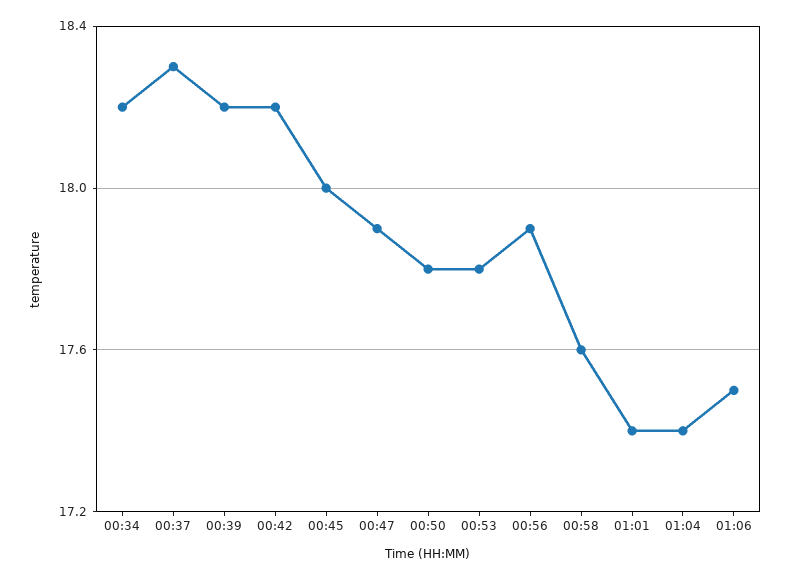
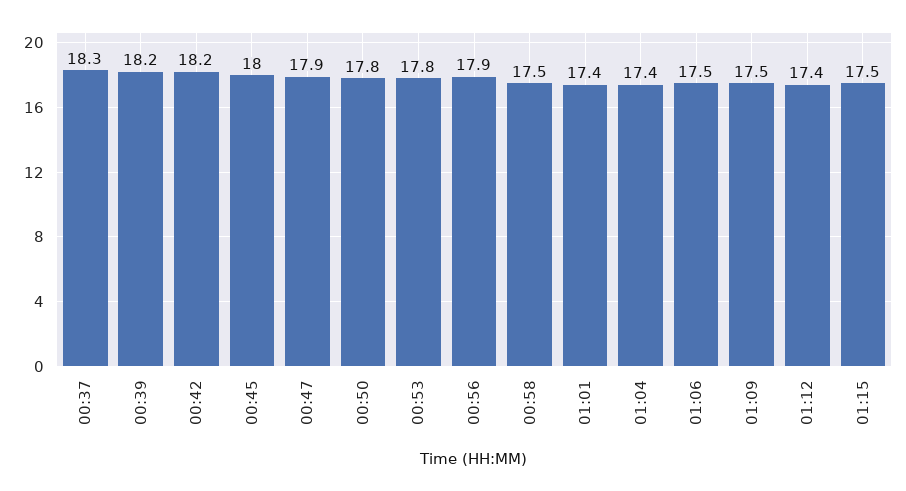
00:34: 18.2 -> none
00:58: 17.6 -> 17.5
01:09: none -> 17.5
01:12: none -> 17.4
01:15: none -> 17.5

